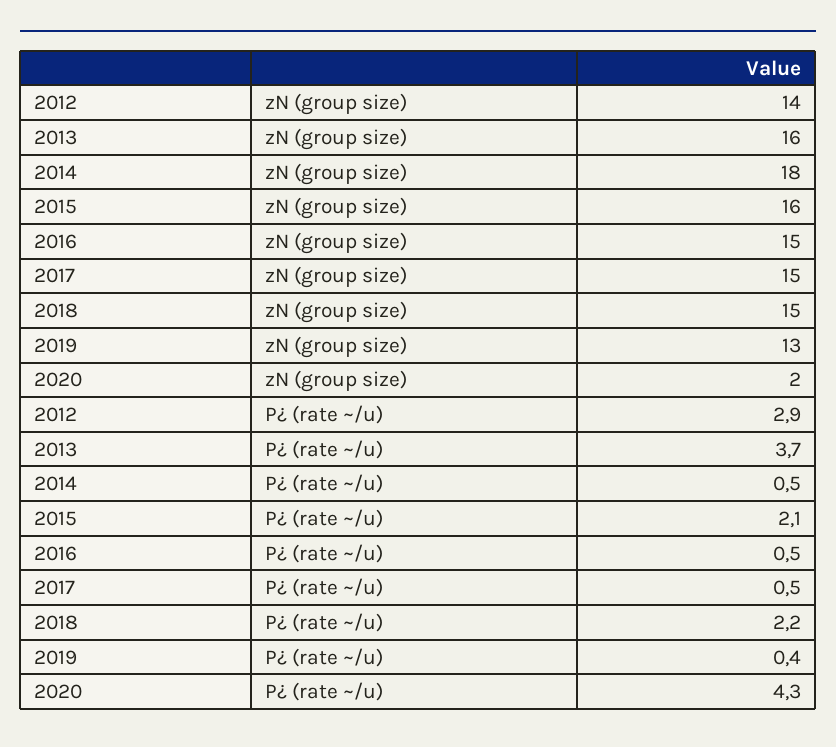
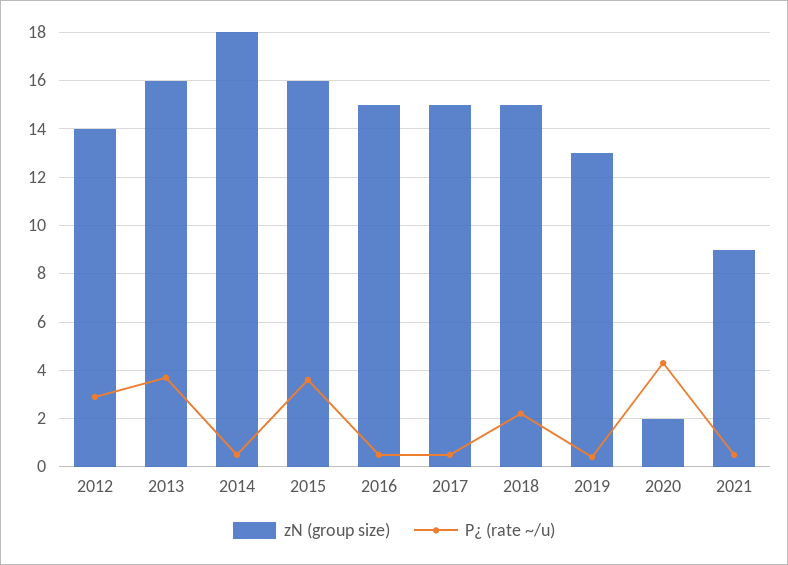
P¿ (rate ~/u), 2015: 2.1 -> 3.5
zN (group size), 2021: none -> 9
P¿ (rate ~/u), 2021: none -> 0.5

